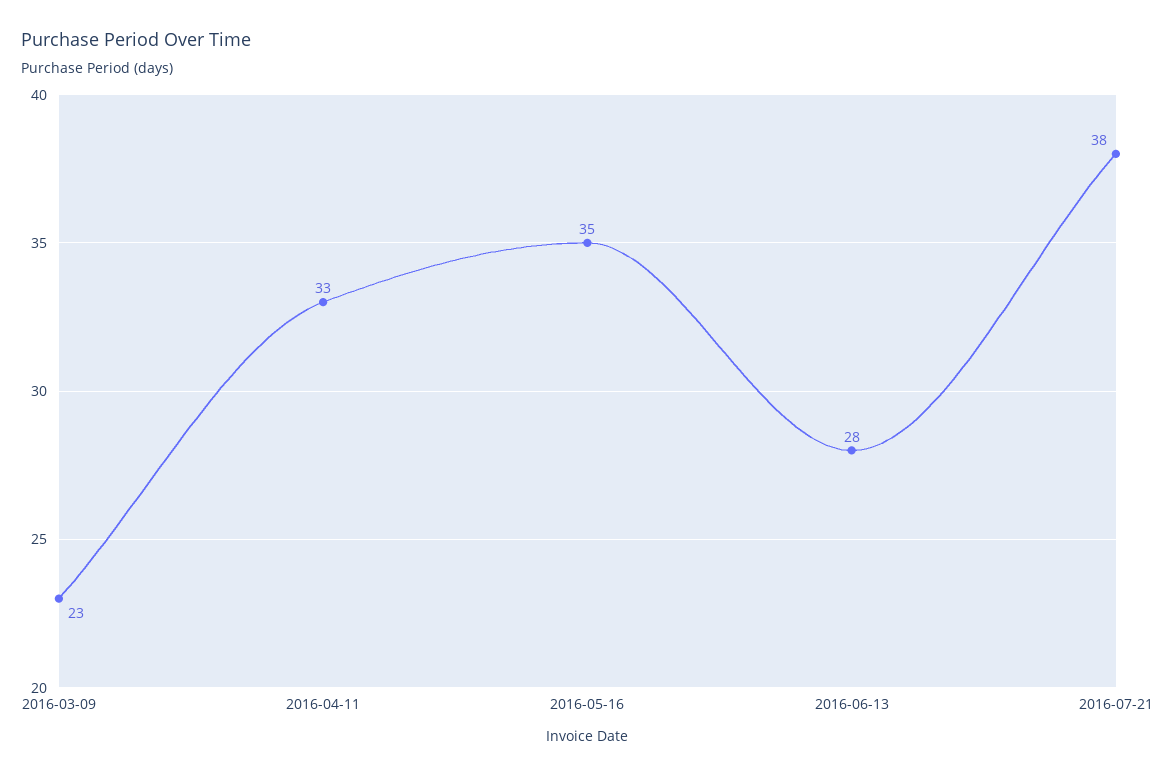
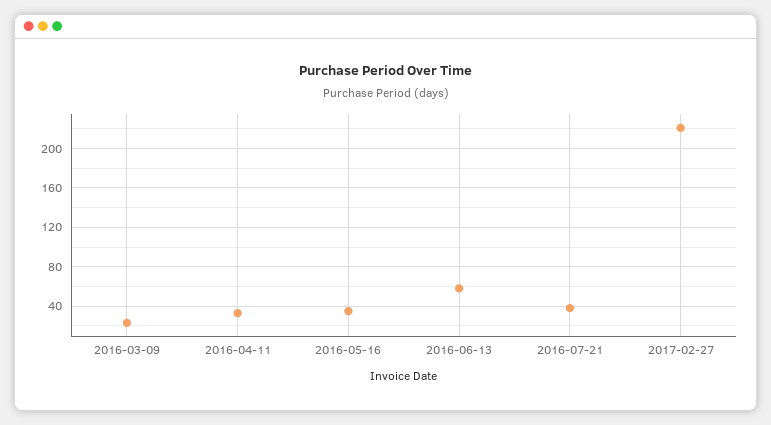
2016-06-13: 28 -> 60
2017-02-27: none -> 220

